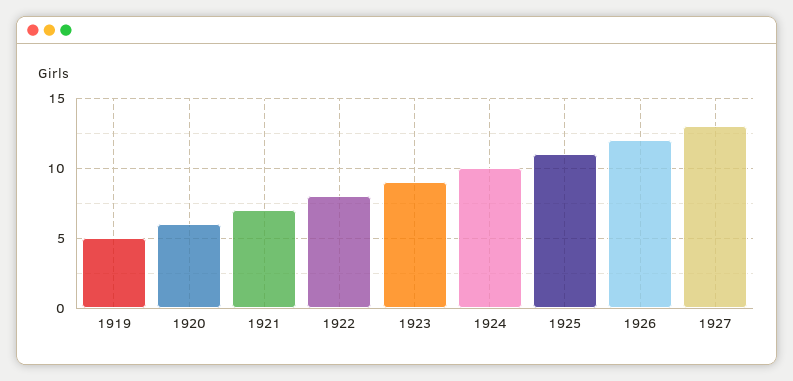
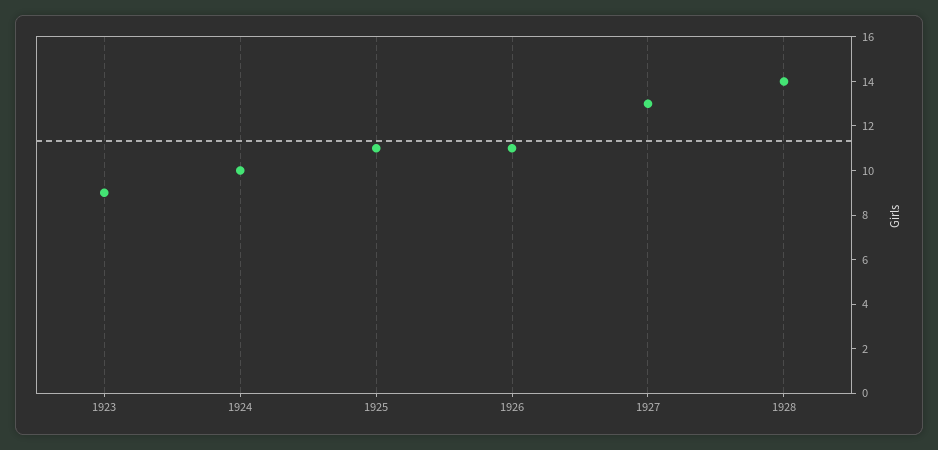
1919: 5 -> none
1920: 6 -> none
1921: 7 -> none
1922: 8 -> none
1926: 12 -> 11
1928: none -> 14

